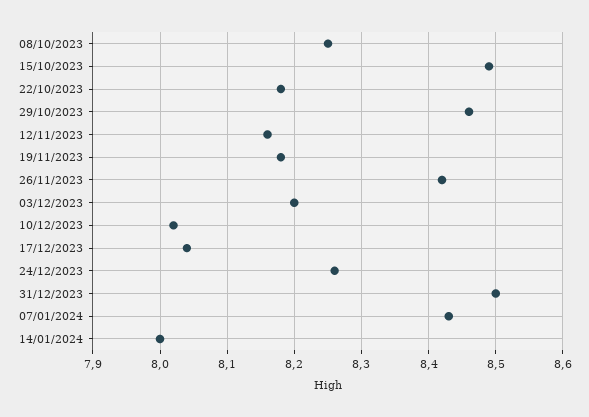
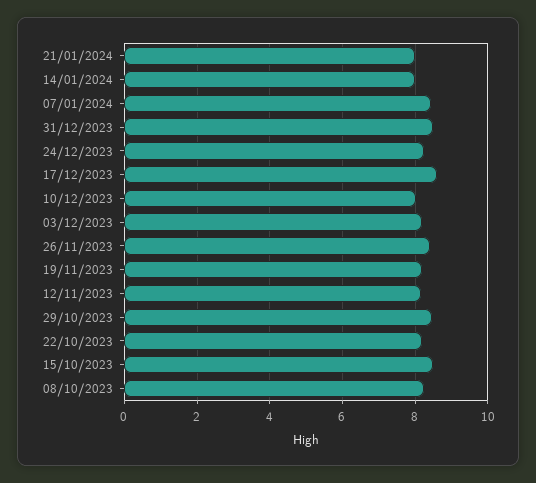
17/12/2023: 8.04 -> 8.6
21/01/2024: none -> 8

